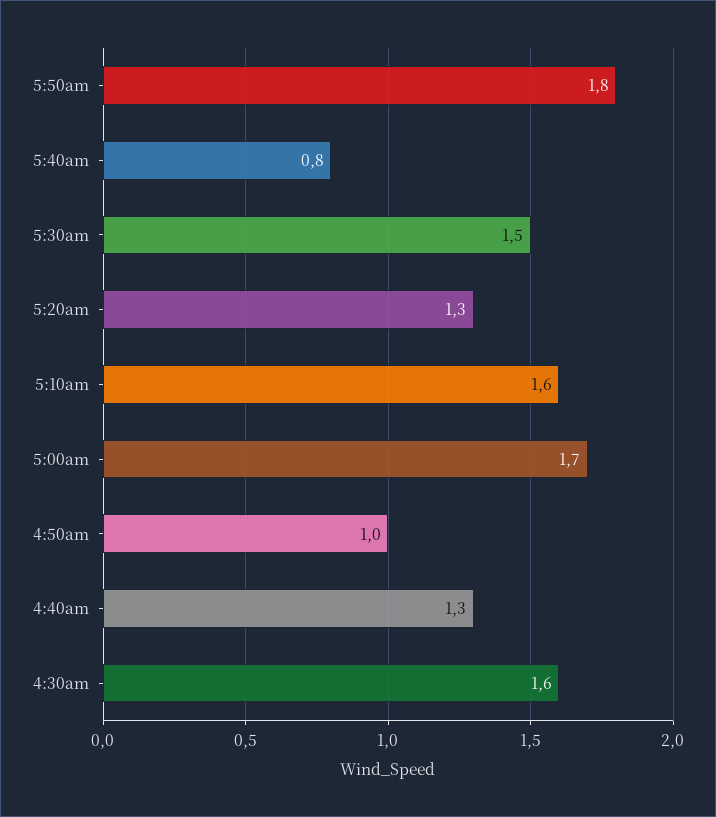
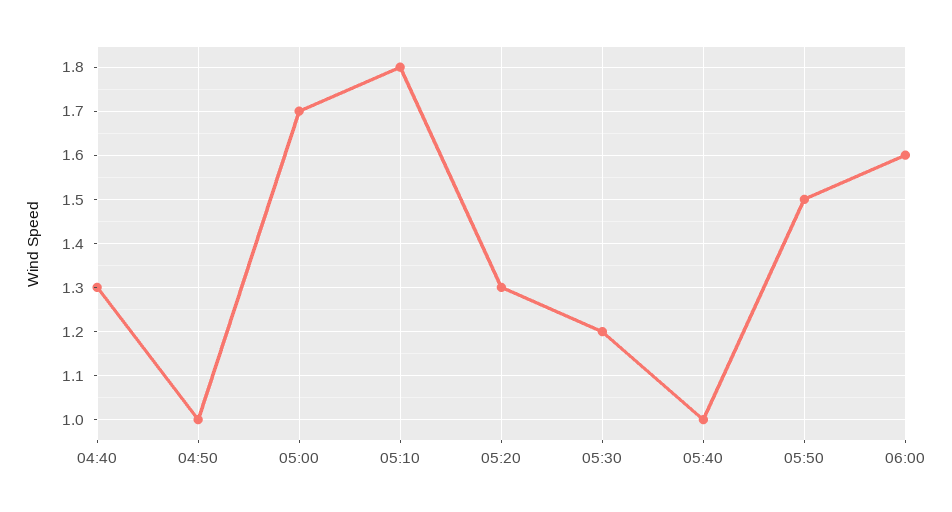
5:50am: 1.8 -> 1.5
5:40am: 0.8 -> 1
5:30am: 1.5 -> 1.2
5:10am: 1.6 -> 1.8
4:30am: 1.6 -> none
06:00: none -> 1.6

